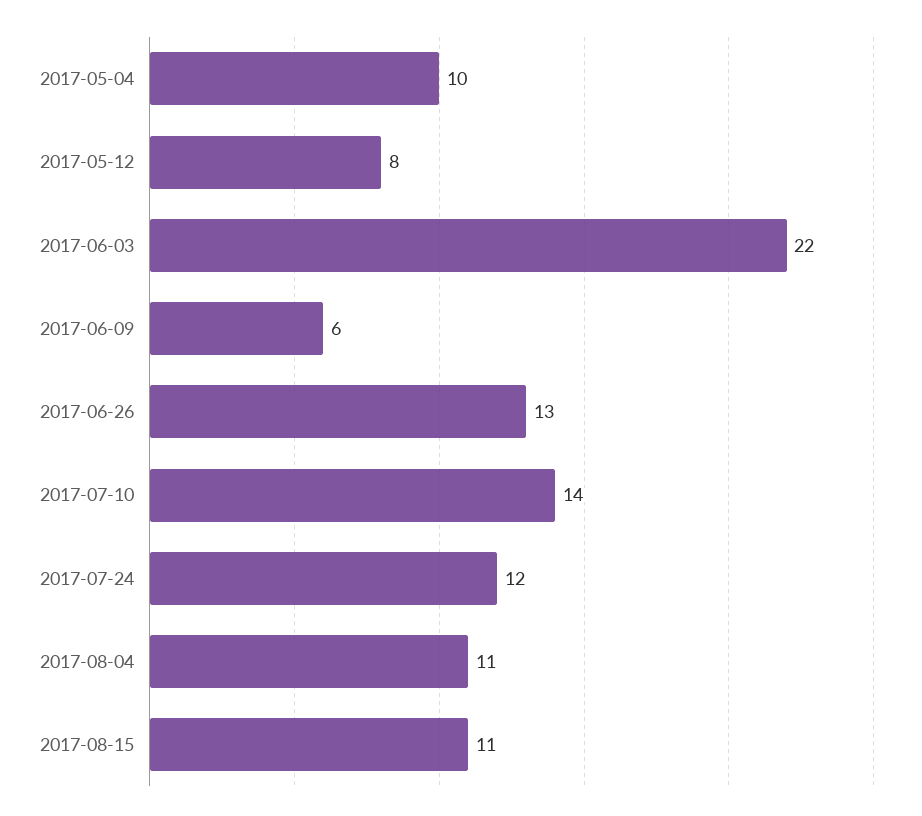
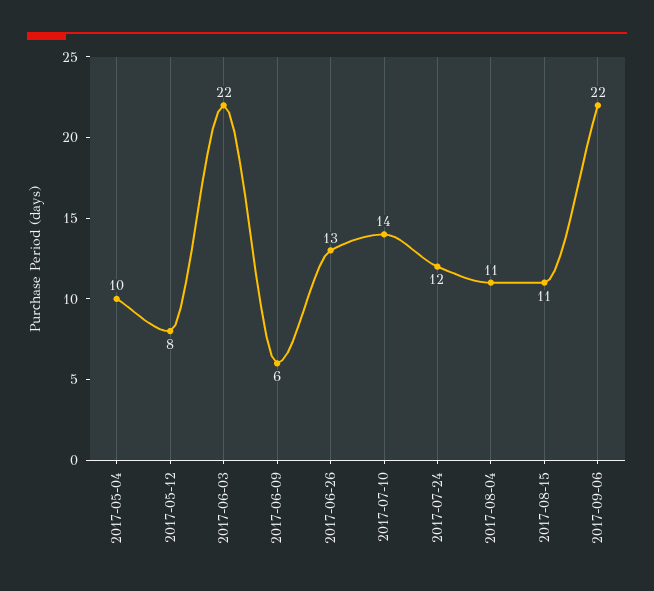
2017-09-06: none -> 22

